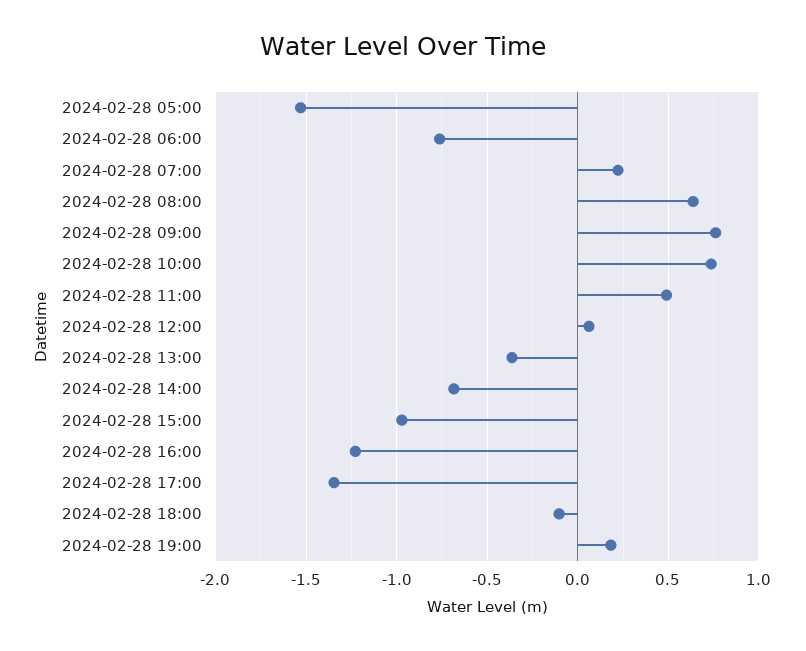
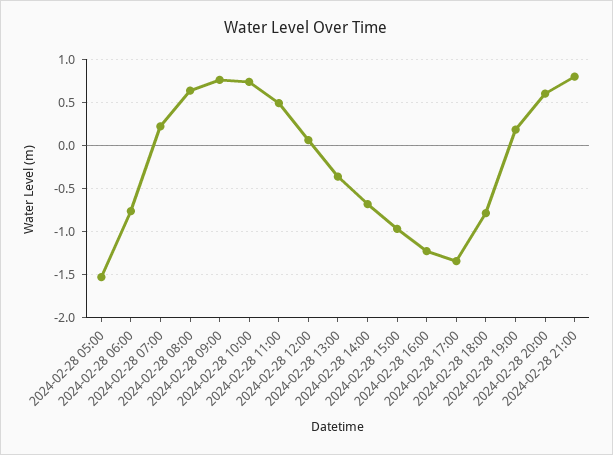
2024-02-28 18:00: -0.1 -> -0.8
2024-02-28 20:00: none -> 0.6
2024-02-28 21:00: none -> 0.8

